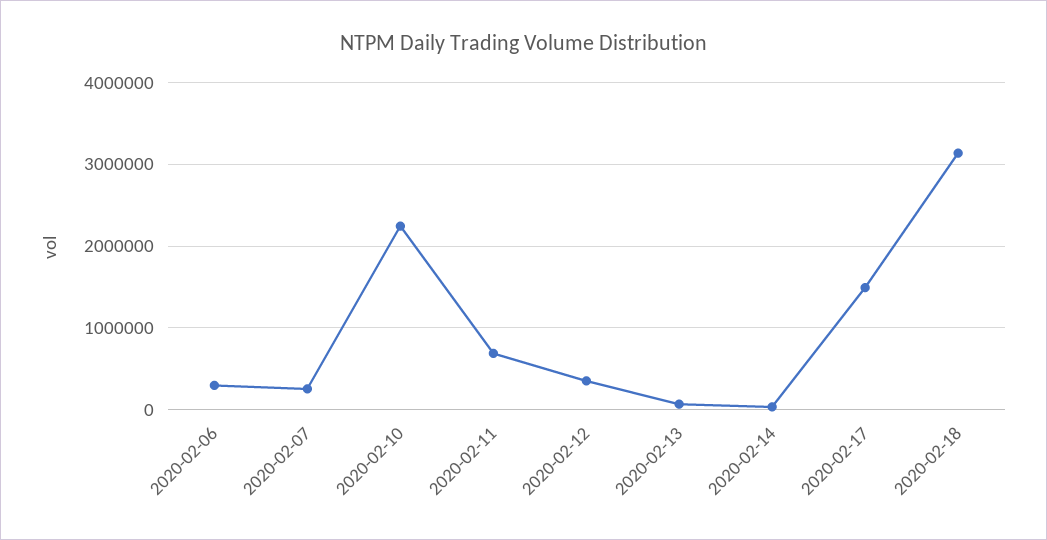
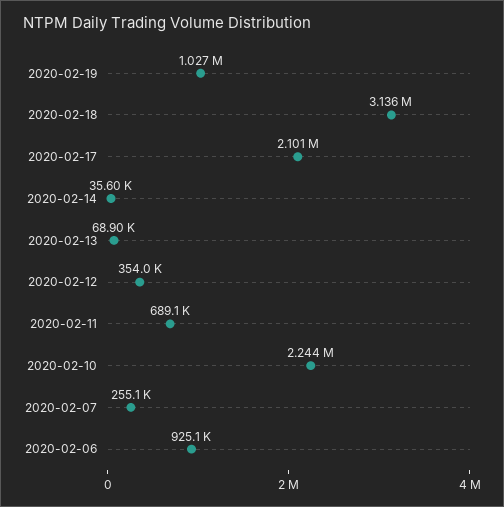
2020-02-06: 300000 -> 925100
2020-02-17: 1500000 -> 2101000
2020-02-19: none -> 1027000

